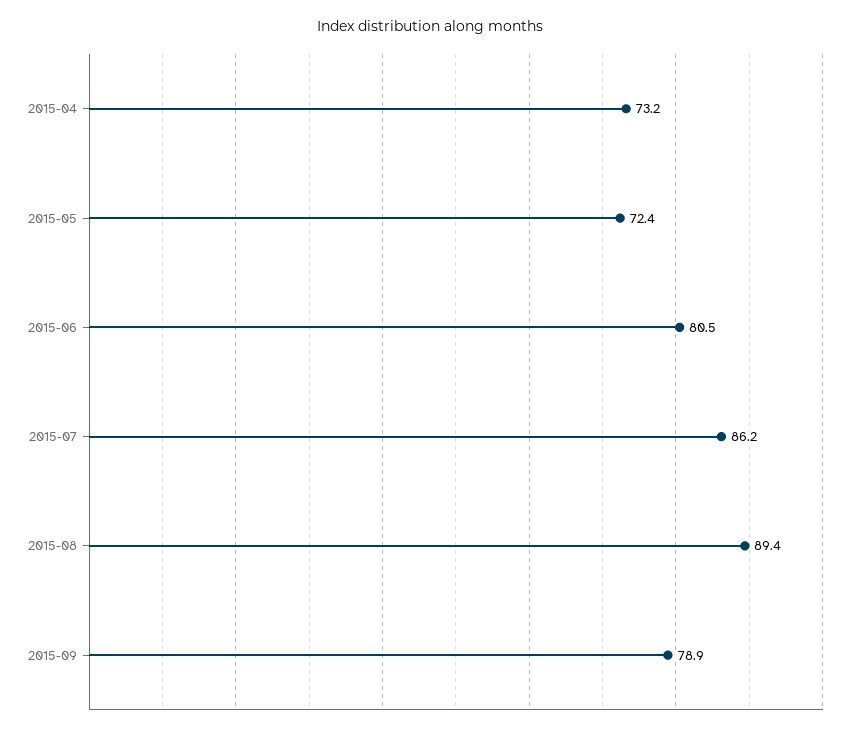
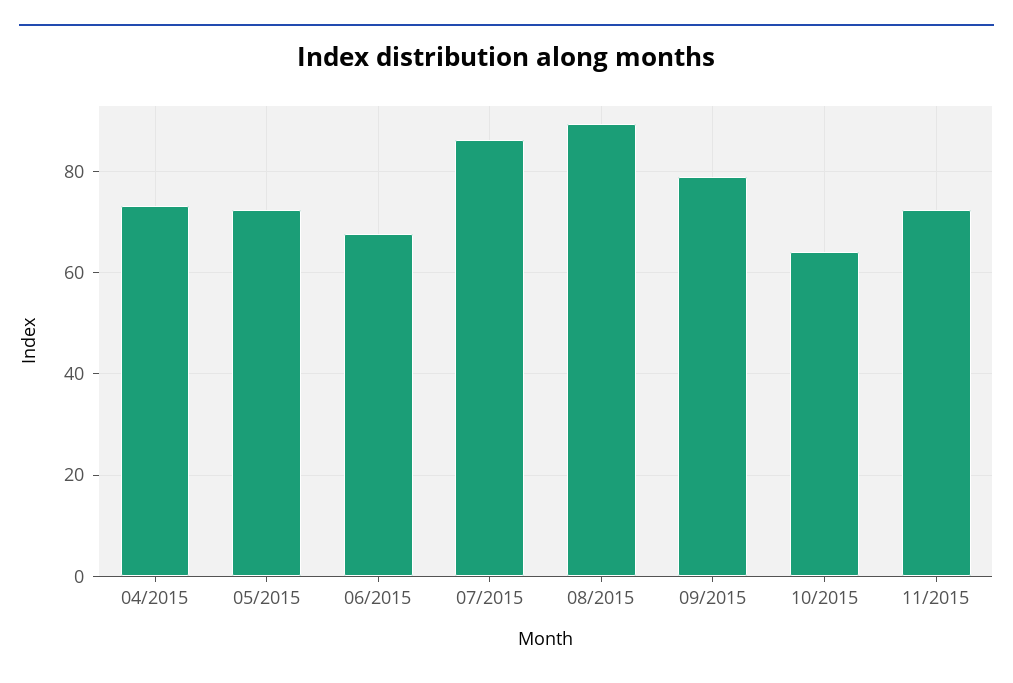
2015-06: 80.5 -> 68
10/2015: none -> 64
11/2015: none -> 72

